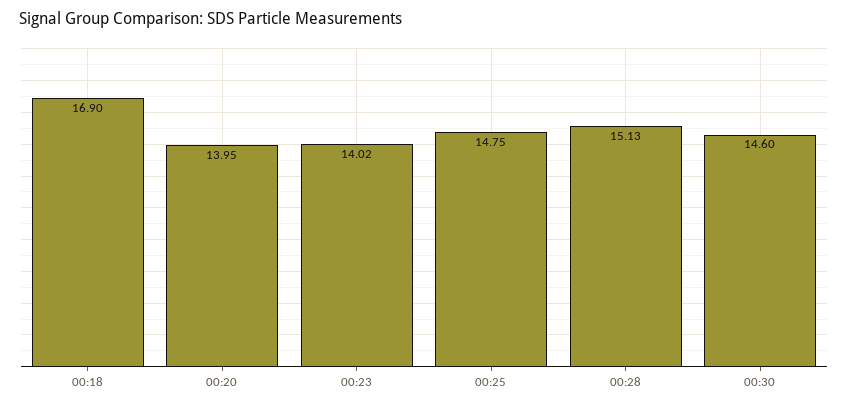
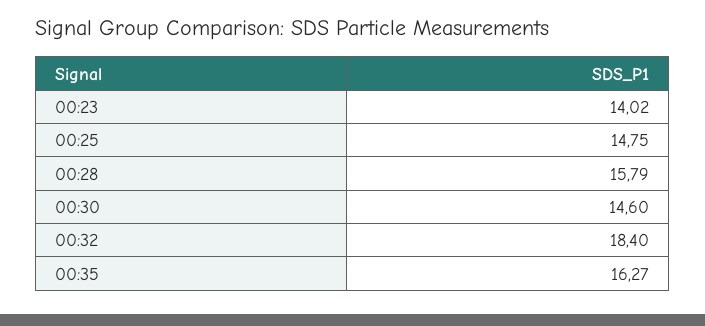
00:18: 16.9 -> none
00:20: 13.95 -> none
00:28: 15.13 -> 15.79
00:32: none -> 18.4
00:35: none -> 16.27

